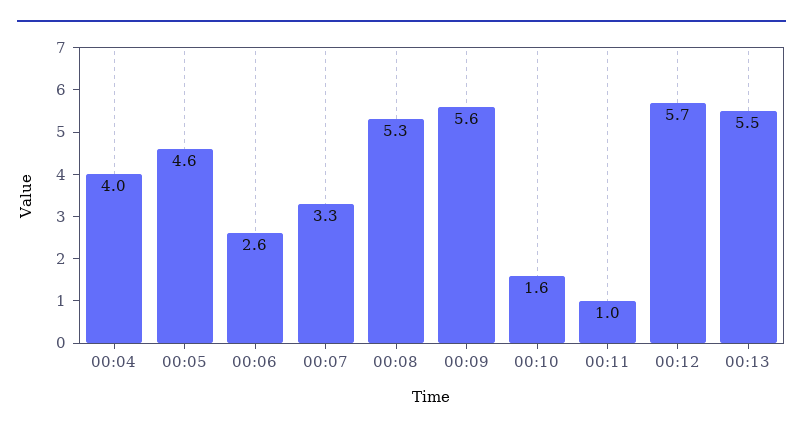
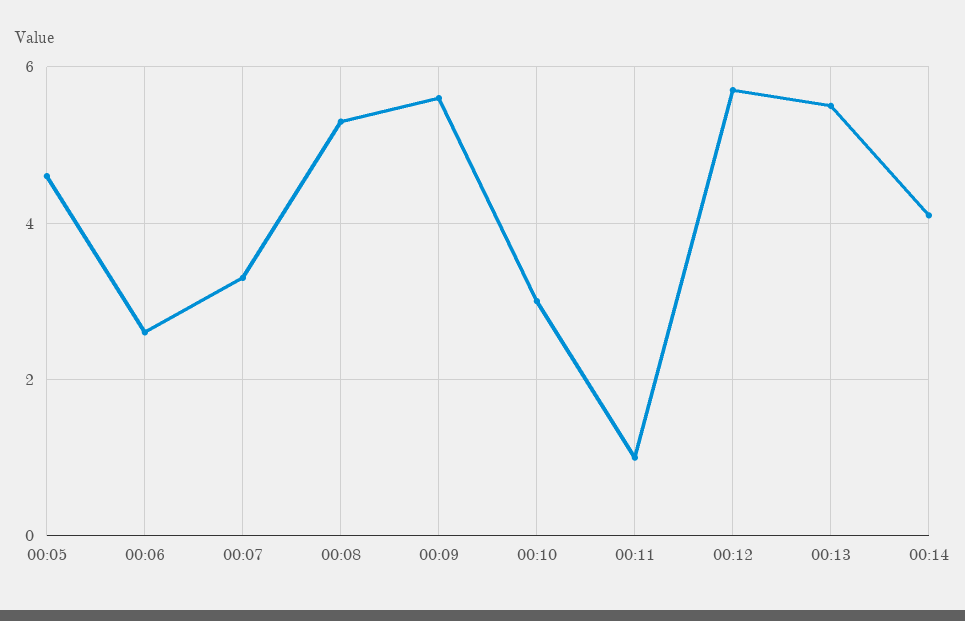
00:04: 4 -> none
00:10: 1.6 -> 3
00:14: none -> 4

